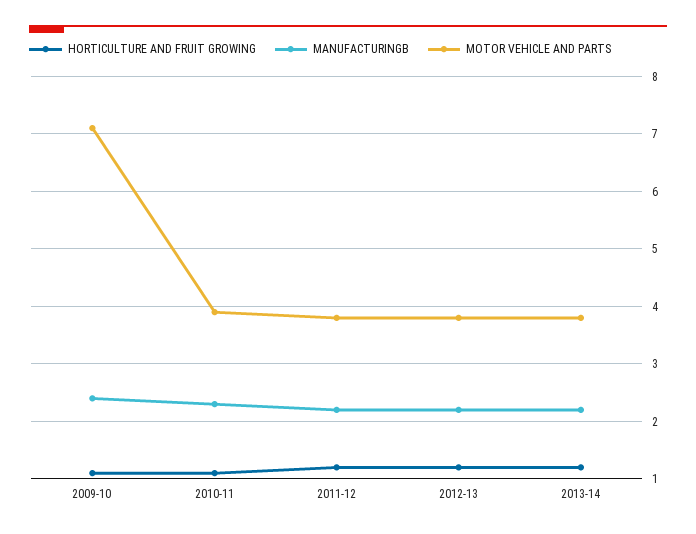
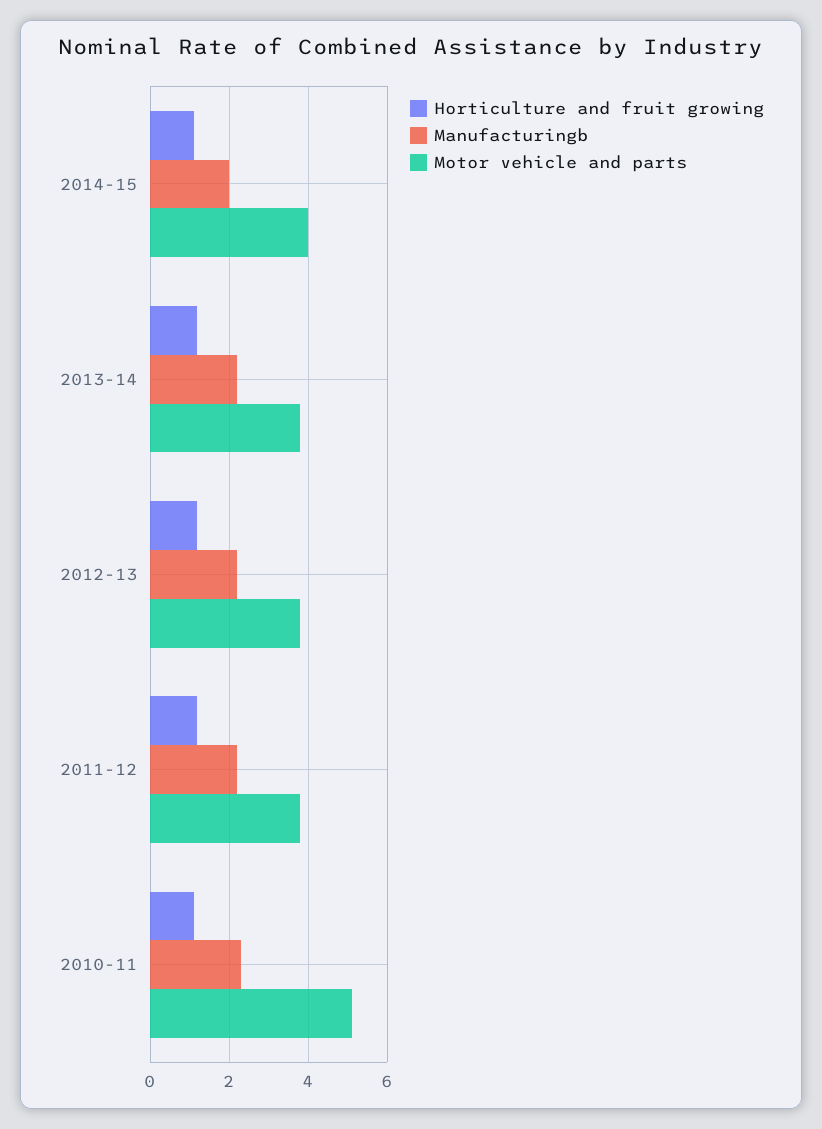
HORTICULTURE AND FRUIT GROWING, 2009-10: 1 -> none
MANUFACTURINGB, 2009-10: 2.5 -> none
MOTOR VEHICLE AND PARTS, 2009-10: 7 -> none
MOTOR VEHICLE AND PARTS, 2010-11: 4 -> 5
HORTICULTURE AND FRUIT GROWING, 2014-15: none -> 1
MANUFACTURINGB, 2014-15: none -> 2
MOTOR VEHICLE AND PARTS, 2014-15: none -> 4

